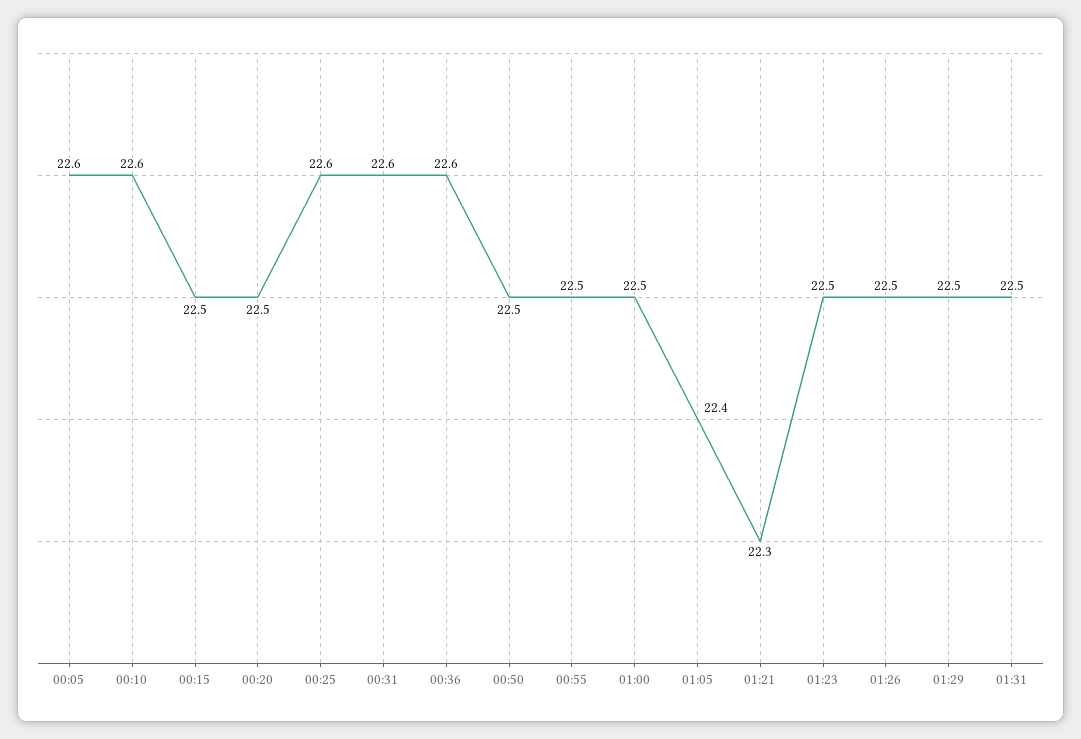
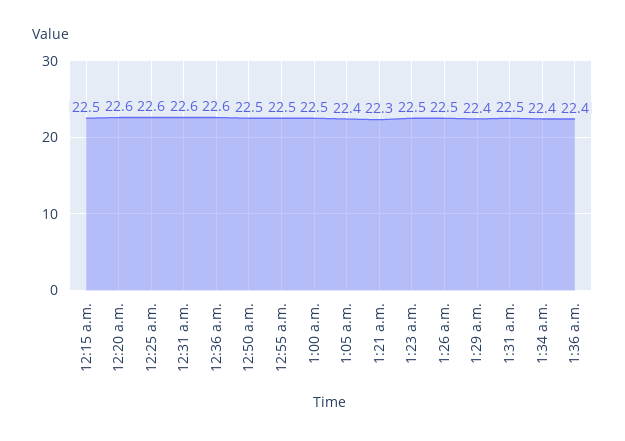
00:05: 22.6 -> none
00:10: 22.6 -> none
00:20: 22.5 -> 22.6
01:29: 22.5 -> 22.4
1:34 a.m.: none -> 22.4
1:36 a.m.: none -> 22.4

